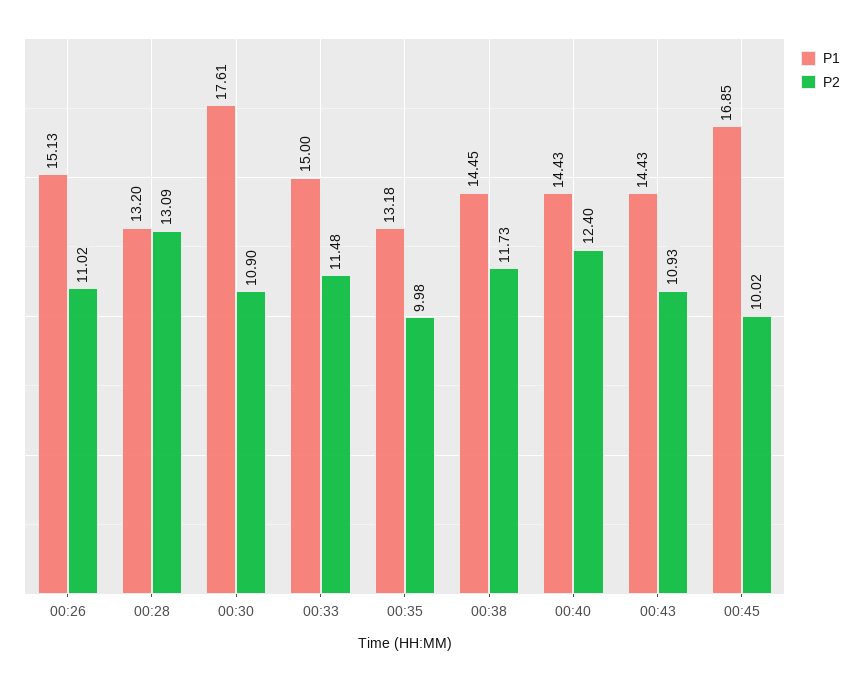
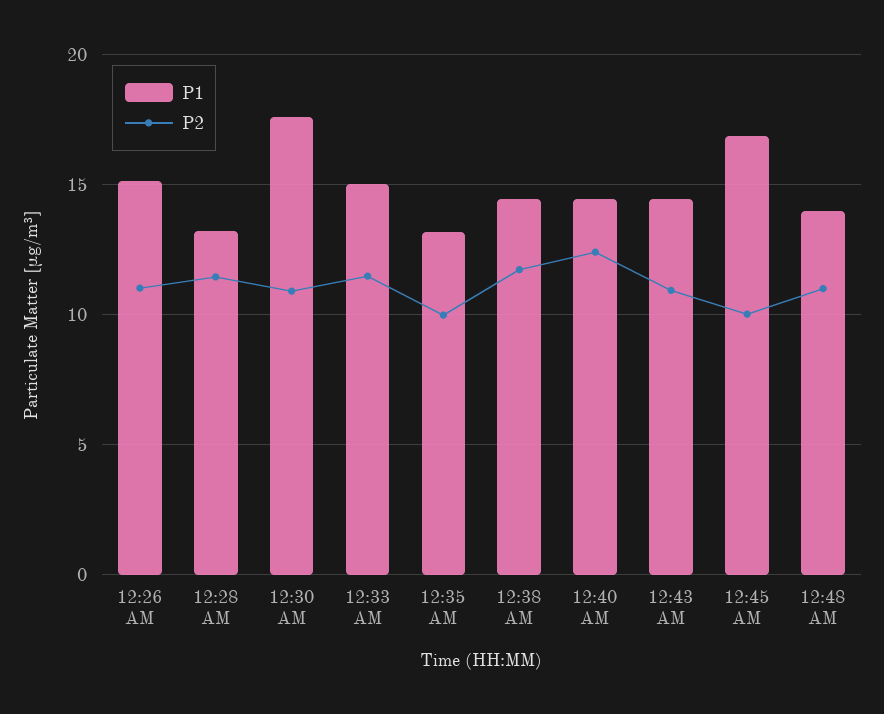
P2, 00:28: 13.09 -> 11.5
P1, 12:48 AM: none -> 14
P2, 12:48 AM: none -> 11

